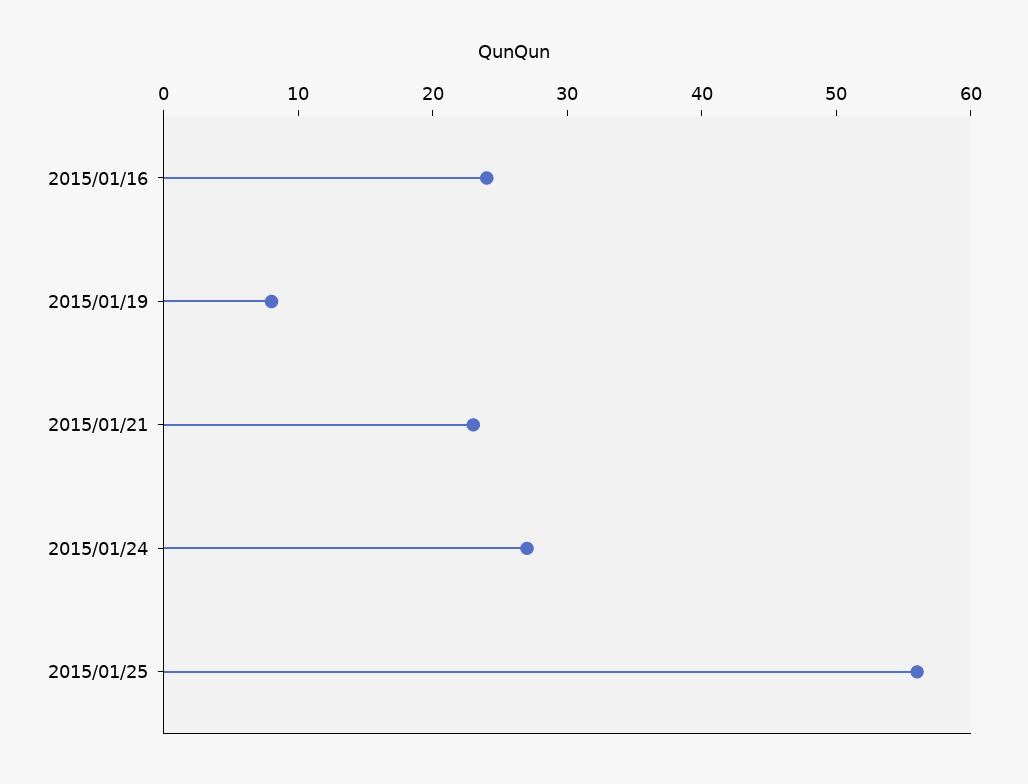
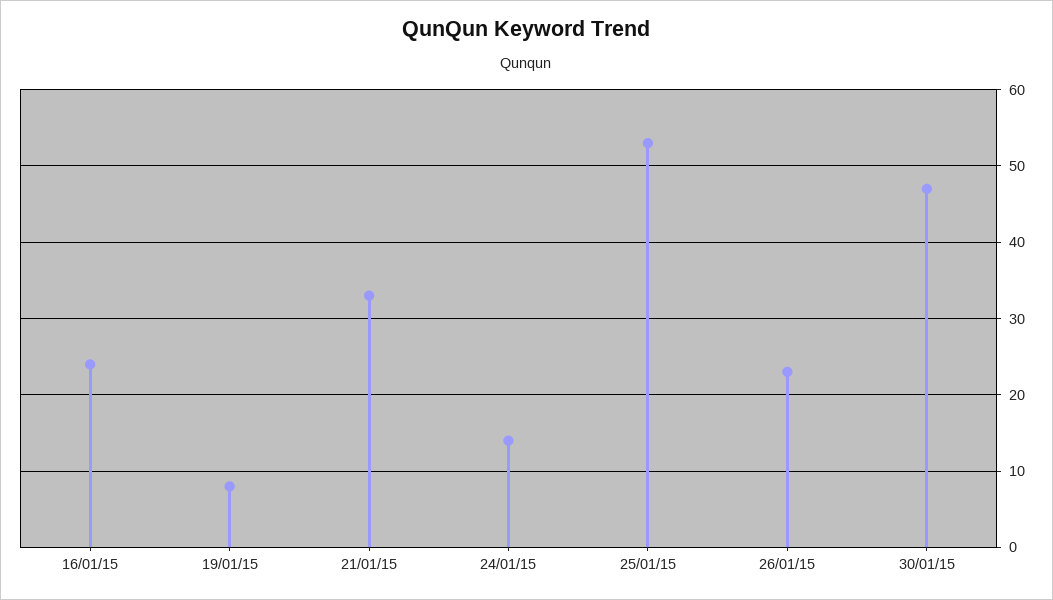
2015/01/21: 23 -> 33
2015/01/24: 27 -> 14
2015/01/25: 56 -> 53
26/01/15: none -> 23
30/01/15: none -> 47

